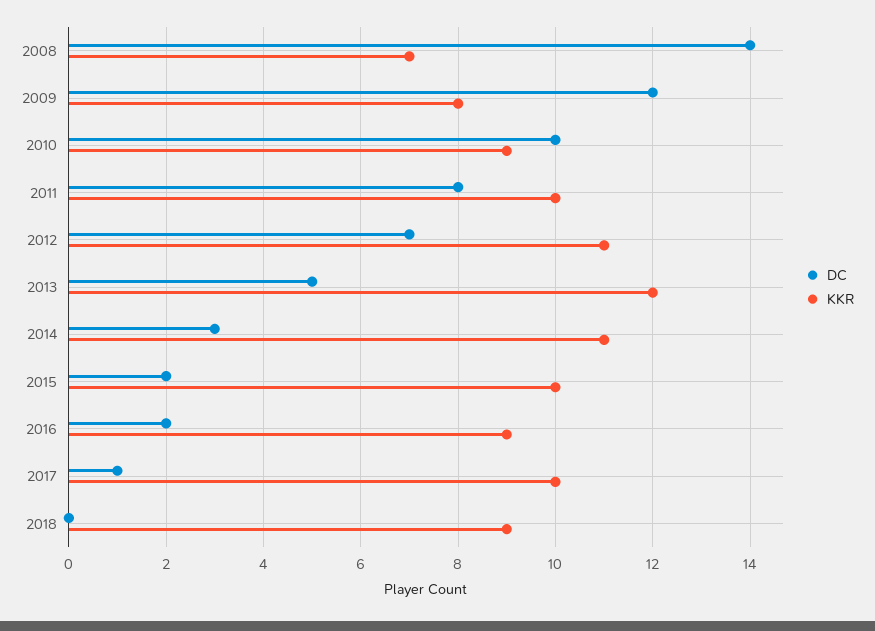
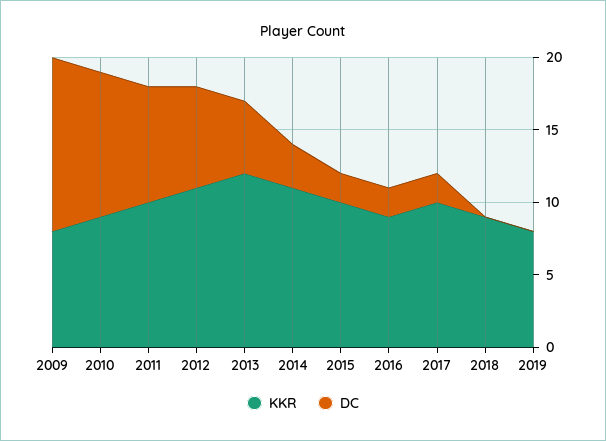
DC, 2008: 14 -> none
KKR, 2008: 7 -> none
DC, 2017: 1 -> 2
KKR, 2019: none -> 8
DC, 2019: none -> 0

